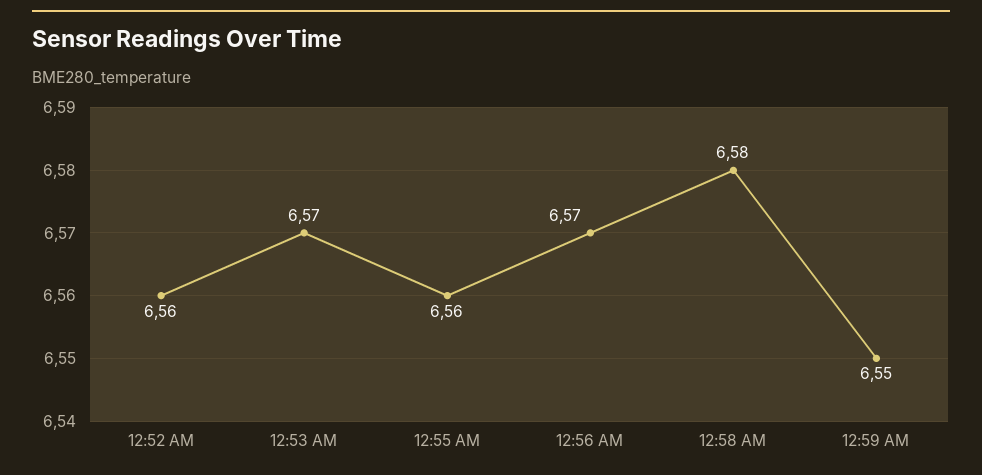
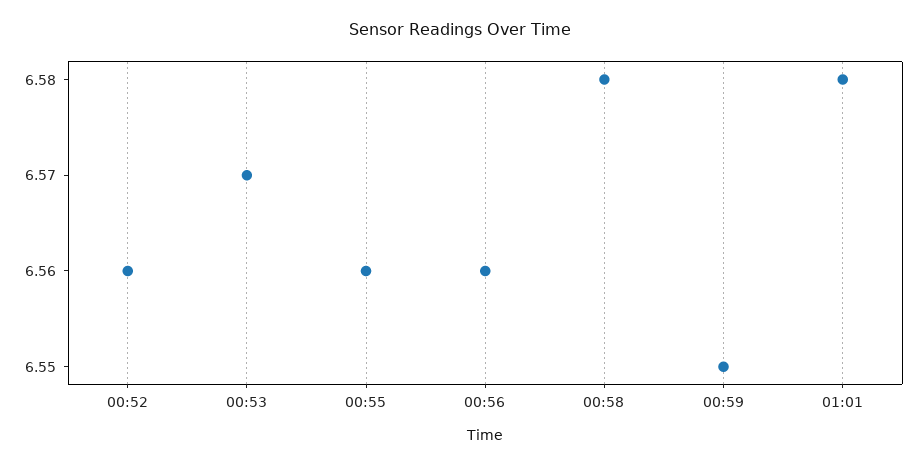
12:56 AM: 6.57 -> 6.56
01:01: none -> 6.58

